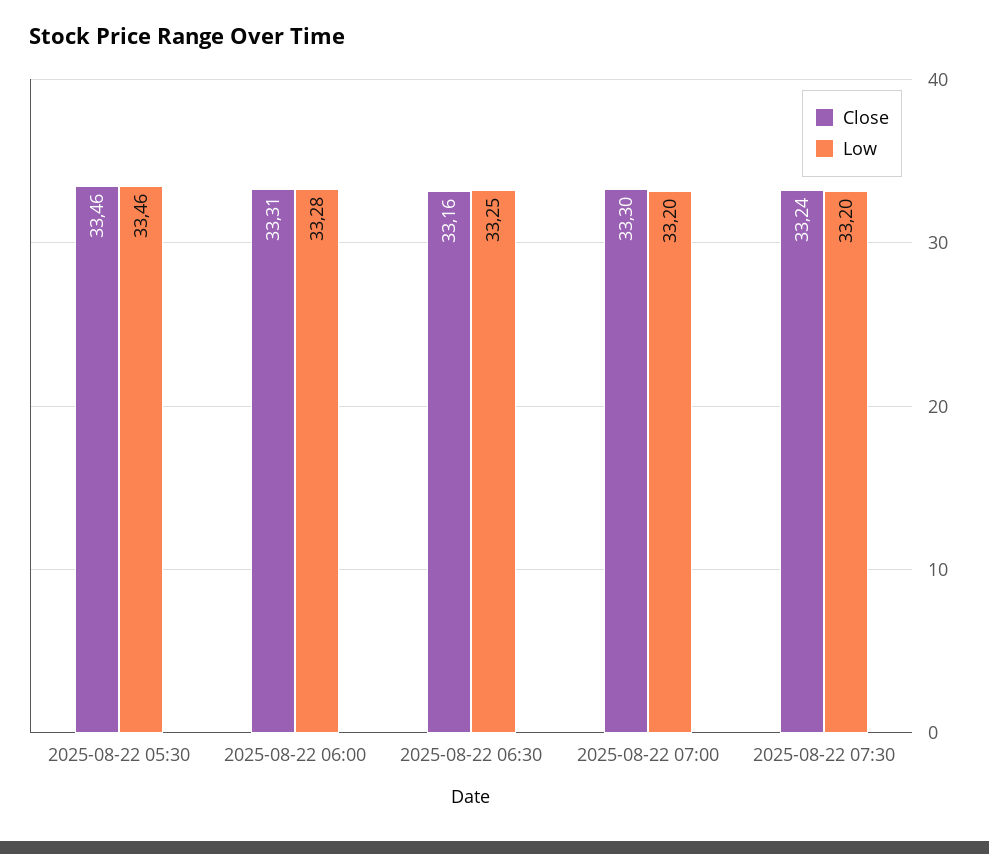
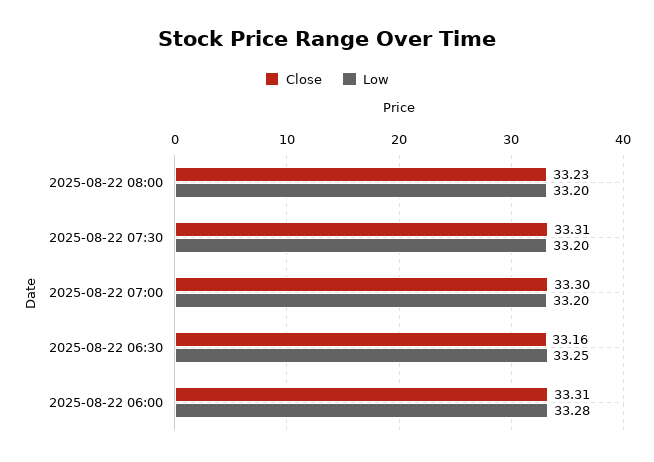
Close, 2025-08-22 05:30: 33.46 -> none
Low, 2025-08-22 05:30: 33.46 -> none
Close, 2025-08-22 07:30: 33.24 -> 33.31
Close, 2025-08-22 08:00: none -> 33.23
Low, 2025-08-22 08:00: none -> 33.2

